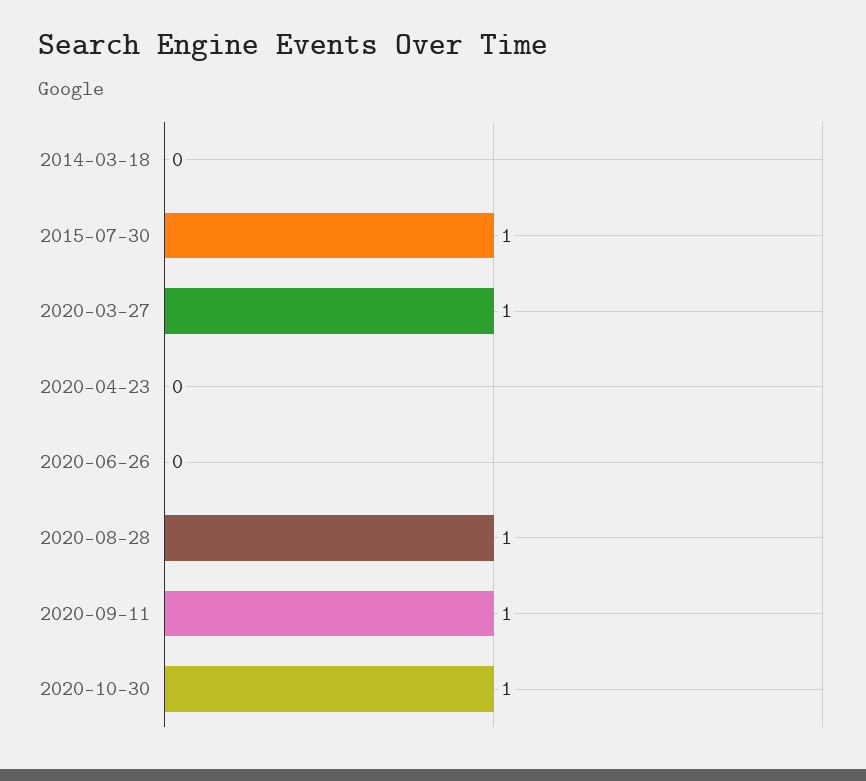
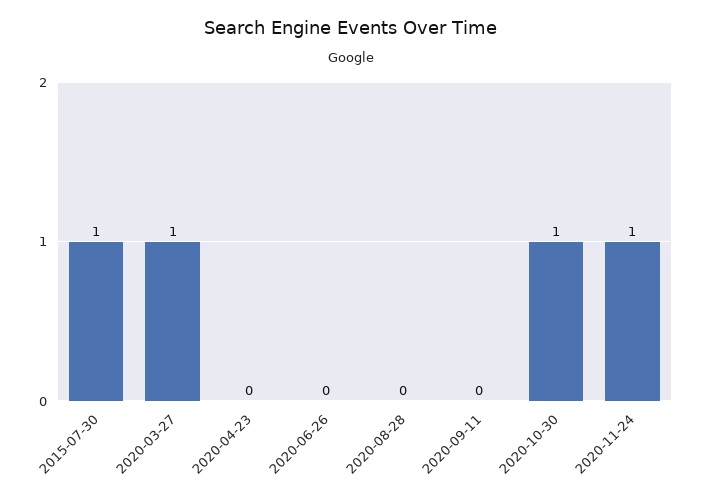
2014-03-18: 0 -> none
2020-08-28: 1 -> 0
2020-09-11: 1 -> 0
2020-11-24: none -> 1

